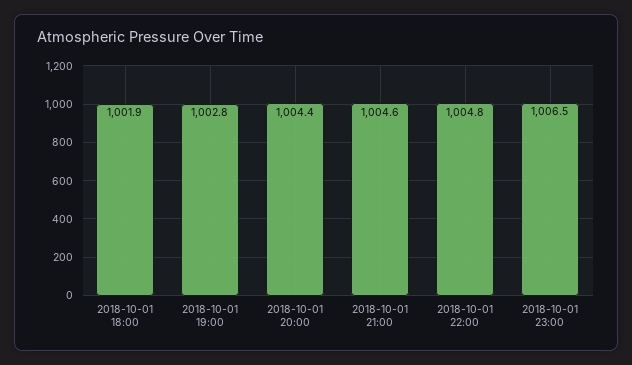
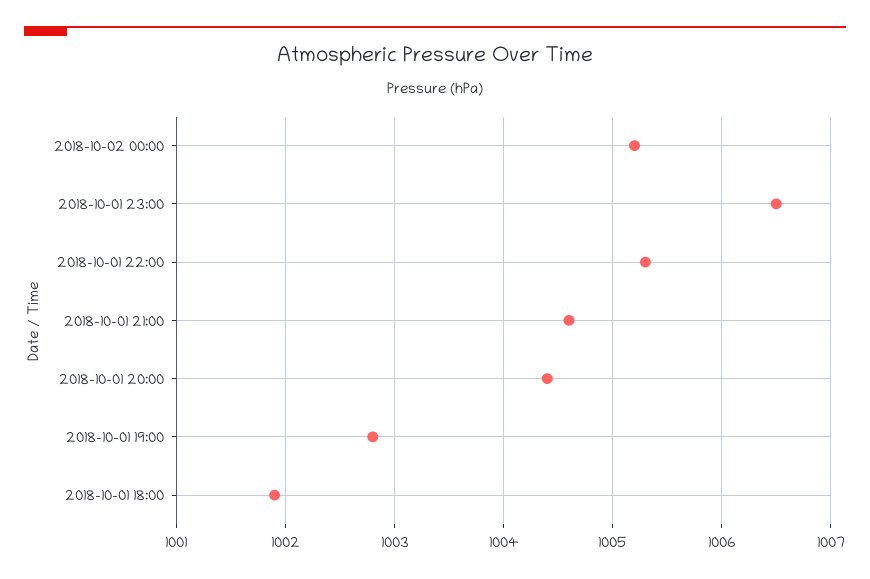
2018-10-01 22:00: 1004.8 -> 1005.3
2018-10-02 00:00: none -> 1005.2

